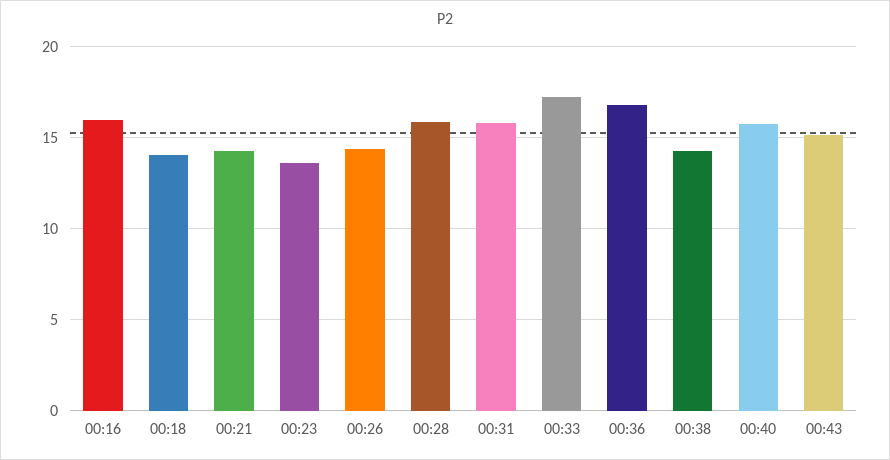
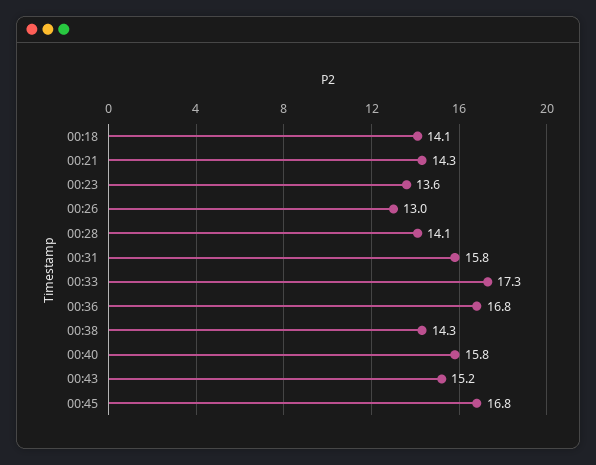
00:16: 16 -> none
00:26: 14.5 -> 13
00:28: 16 -> 14.1
00:45: none -> 16.8

